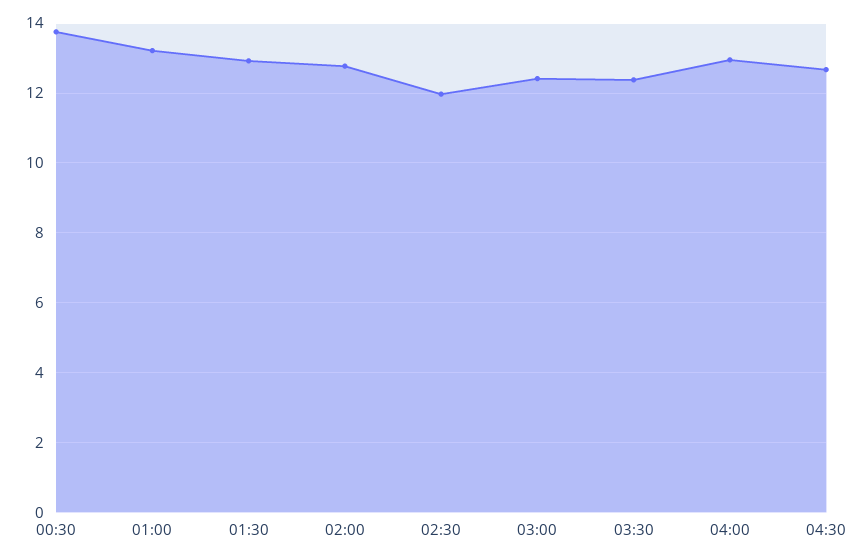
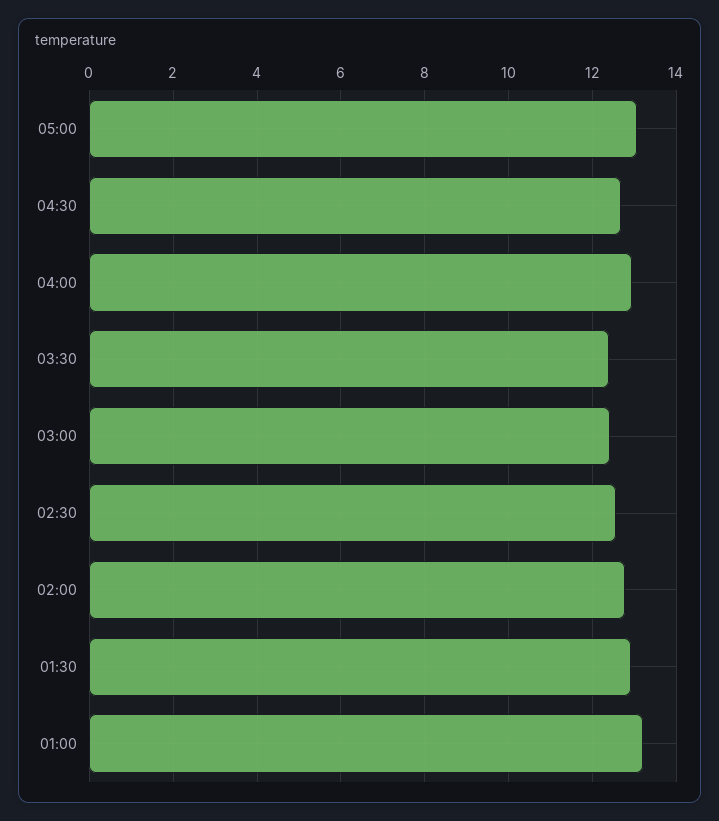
00:30: 13.8 -> none
02:30: 12 -> 12.6
05:00: none -> 13

